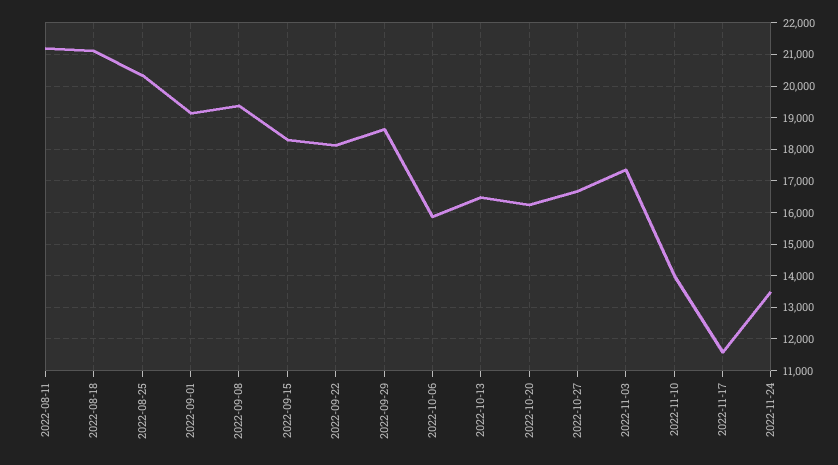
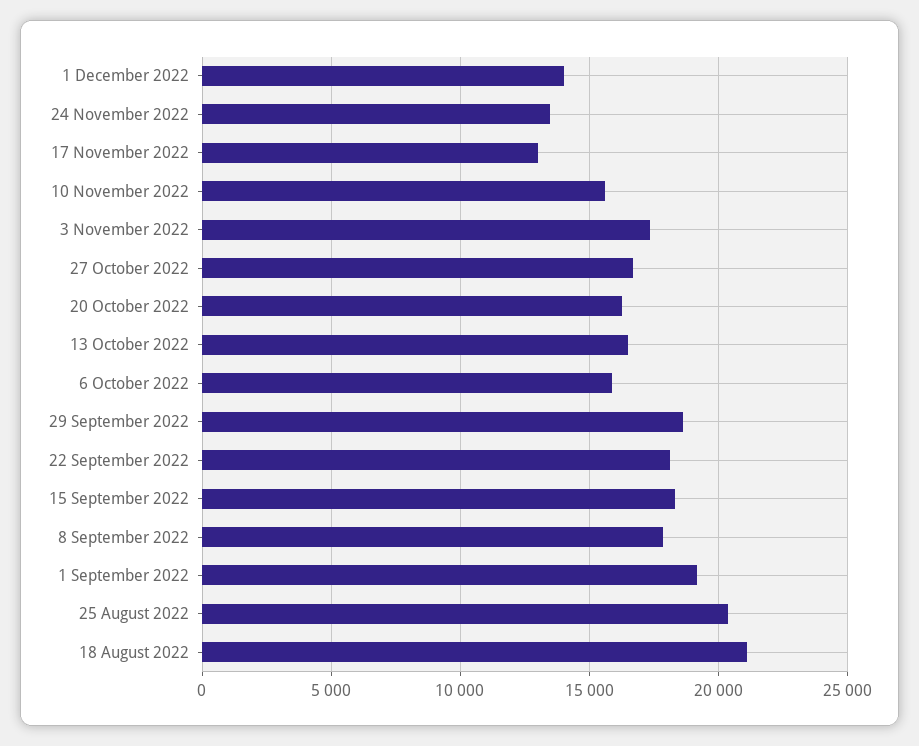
2022-08-11: 21200 -> none
2022-09-08: 19400 -> 18000
2022-11-10: 14000 -> 15500
2022-11-17: 11600 -> 13000
1 December 2022: none -> 14000

